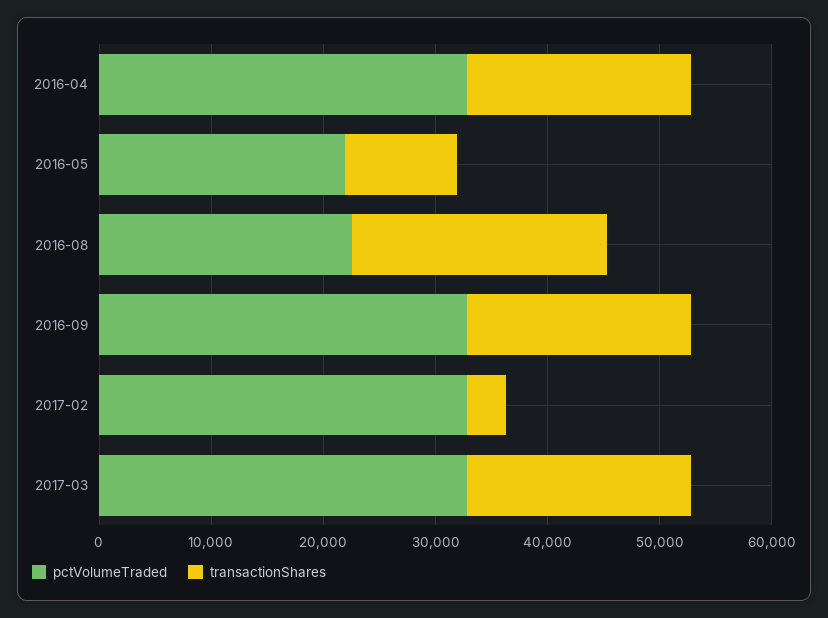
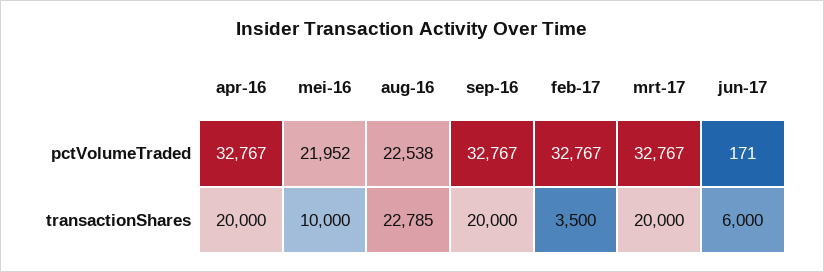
pctVolumeTraded, jun-17: none -> 171
transactionShares, jun-17: none -> 6000

